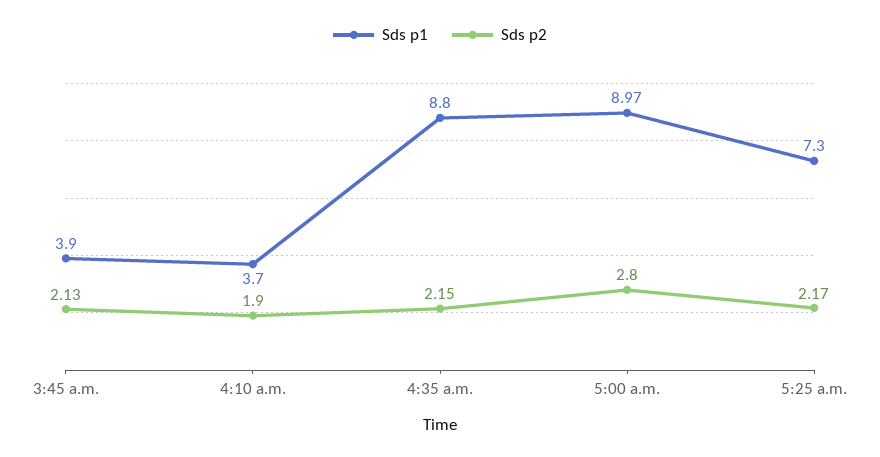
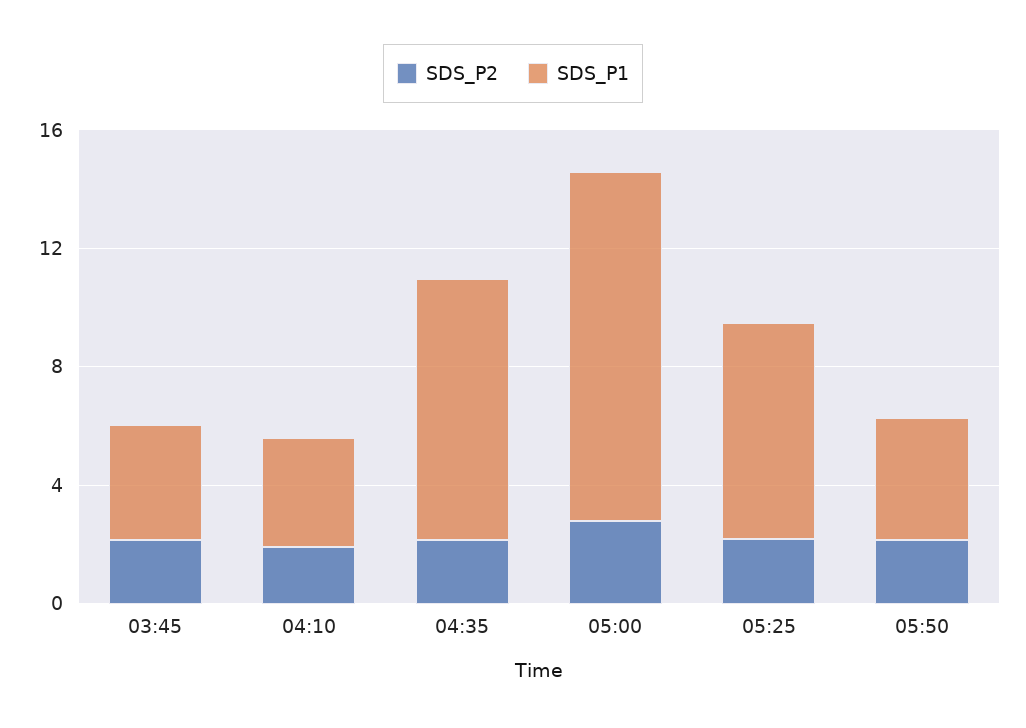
Sds p1, 5:00 a.m.: 8.97 -> 12
Sds p2, 05:50: none -> 2
Sds p1, 05:50: none -> 4

